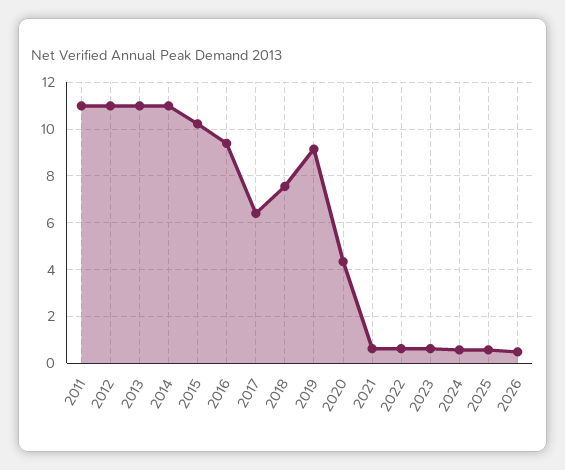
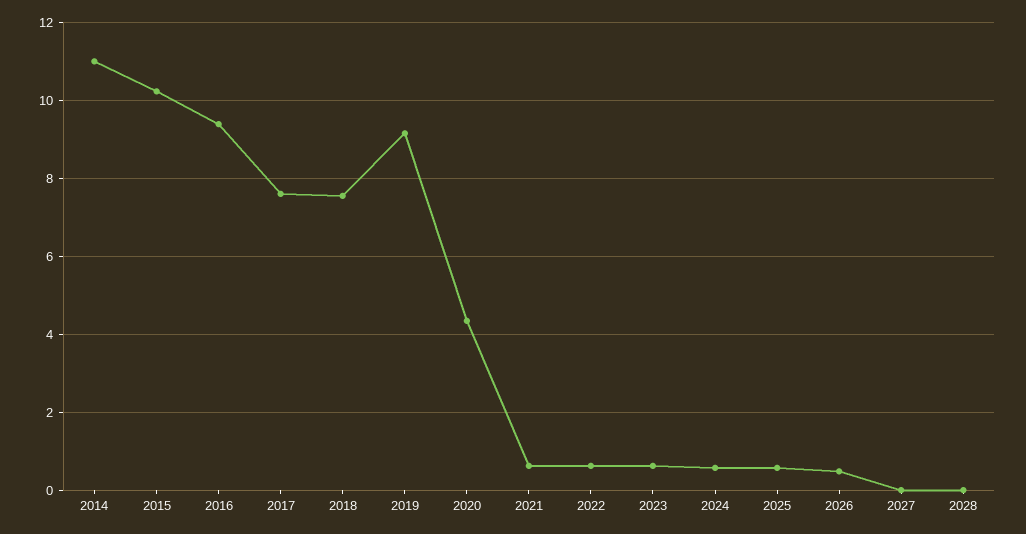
2011: 11 -> none
2012: 11 -> none
2013: 11 -> none
2017: 6.5 -> 7.6
2027: none -> 0
2028: none -> 0

